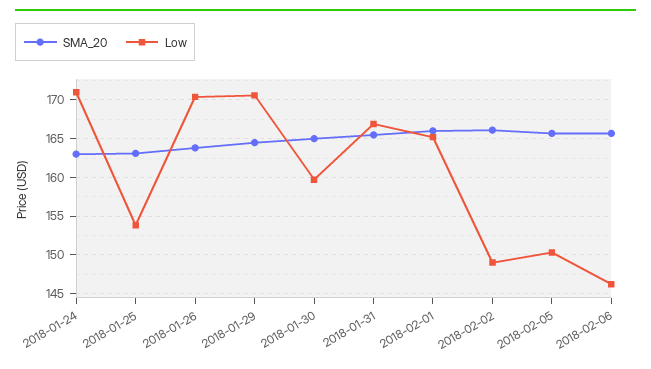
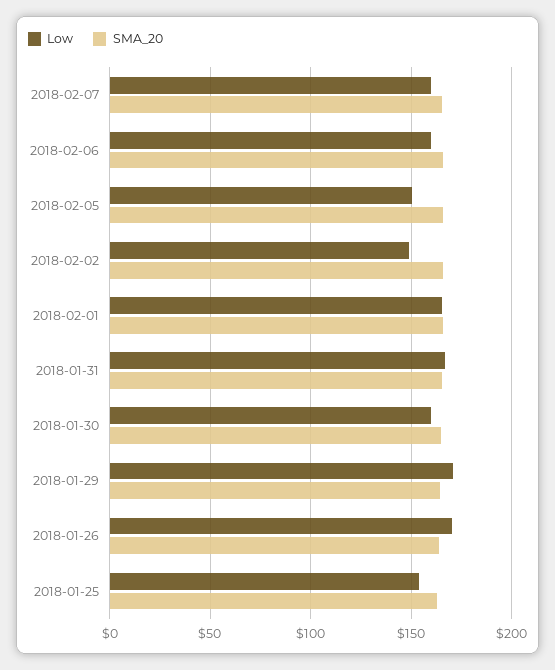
SMA_20, 2018-01-24: 163 -> none
Low, 2018-01-24: 171 -> none
Low, 2018-02-06: 146 -> 160
Low, 2018-02-07: none -> 160
SMA_20, 2018-02-07: none -> 165

